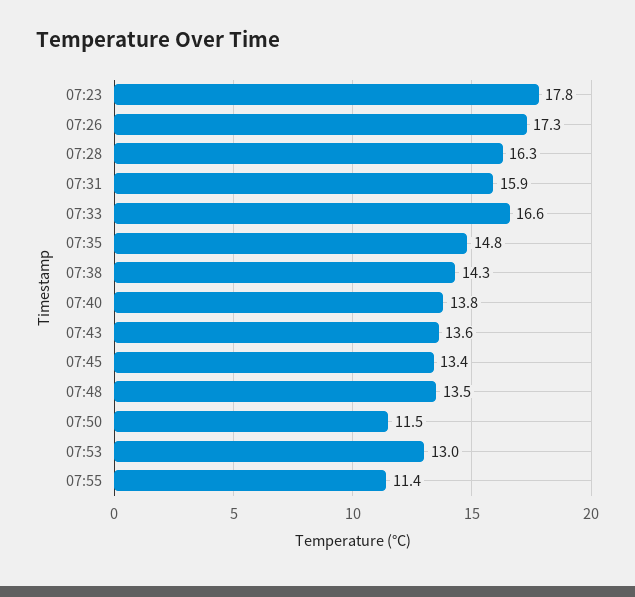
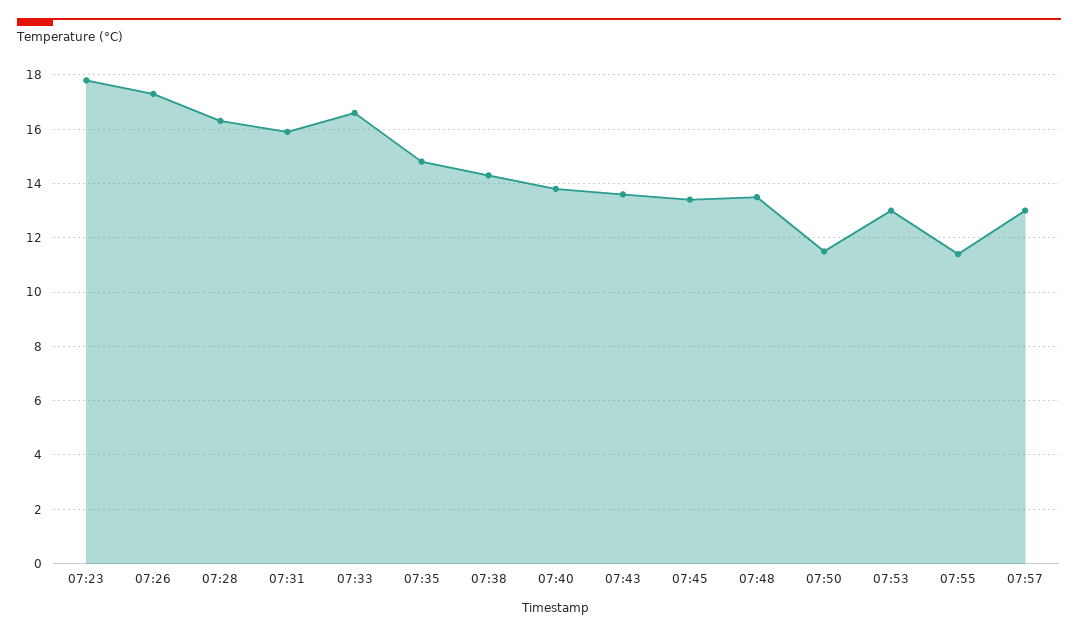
07:57: none -> 13

